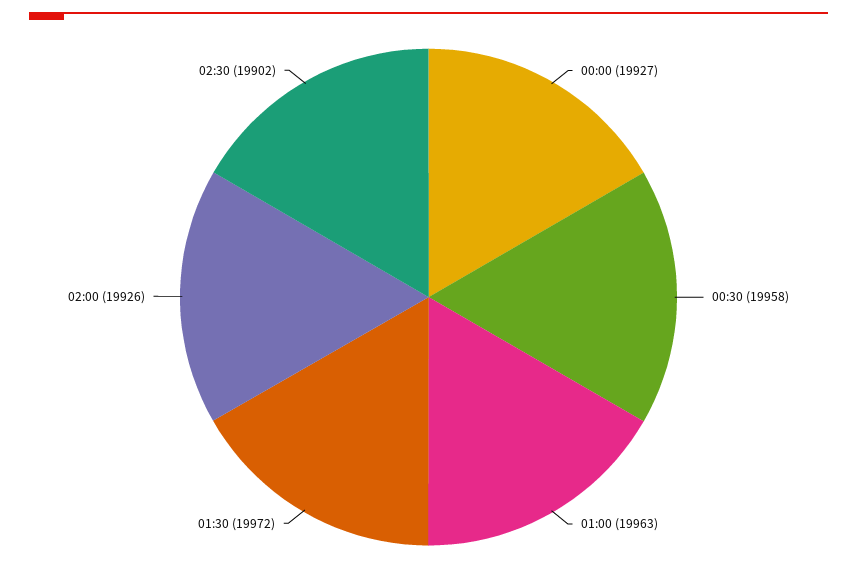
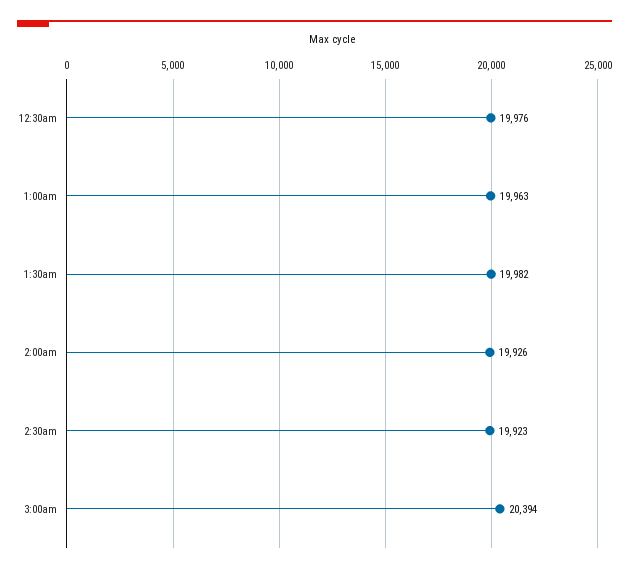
00:00: 19927 -> none
00:30: 19958 -> 19976
01:30: 19972 -> 19982
02:30: 19902 -> 19923
3:00am: none -> 20394

